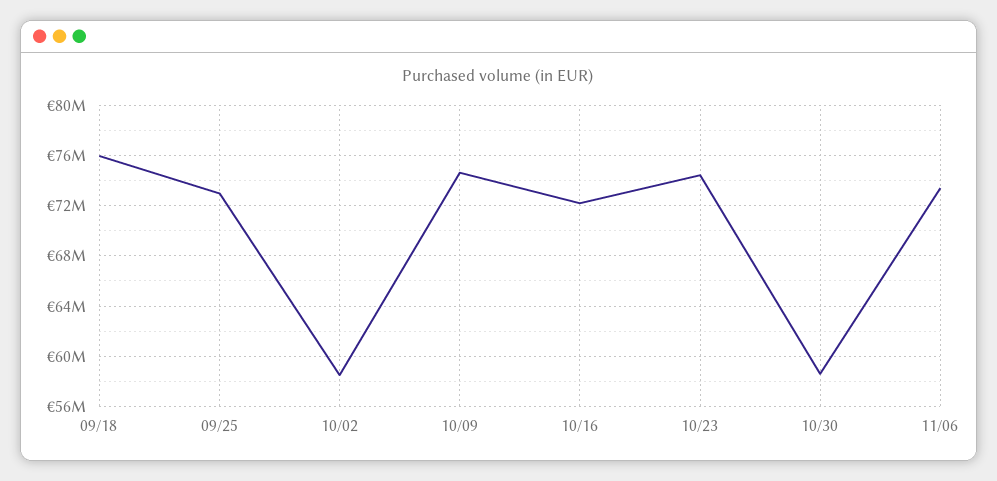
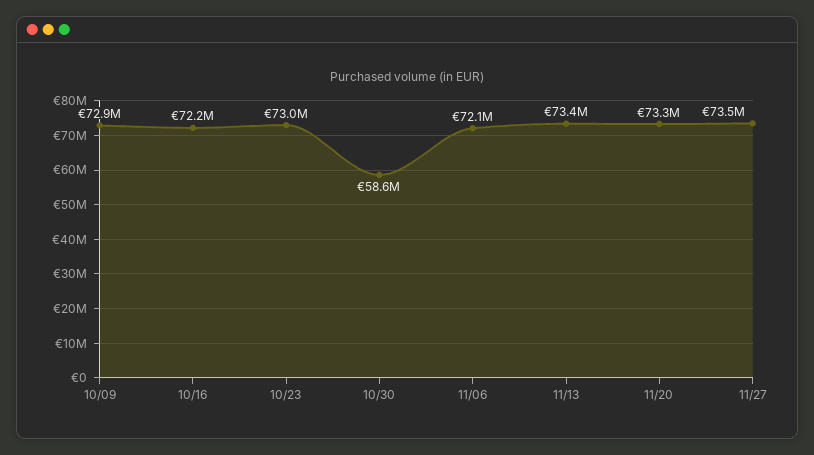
09/18: 76000000 -> none
09/25: 73000000 -> none
10/02: 58500000 -> none
10/09: 74500000 -> 72900000
10/23: 74500000 -> 73000000
11/06: 73500000 -> 72100000
11/13: none -> 73400000
11/20: none -> 73300000
11/27: none -> 73500000

